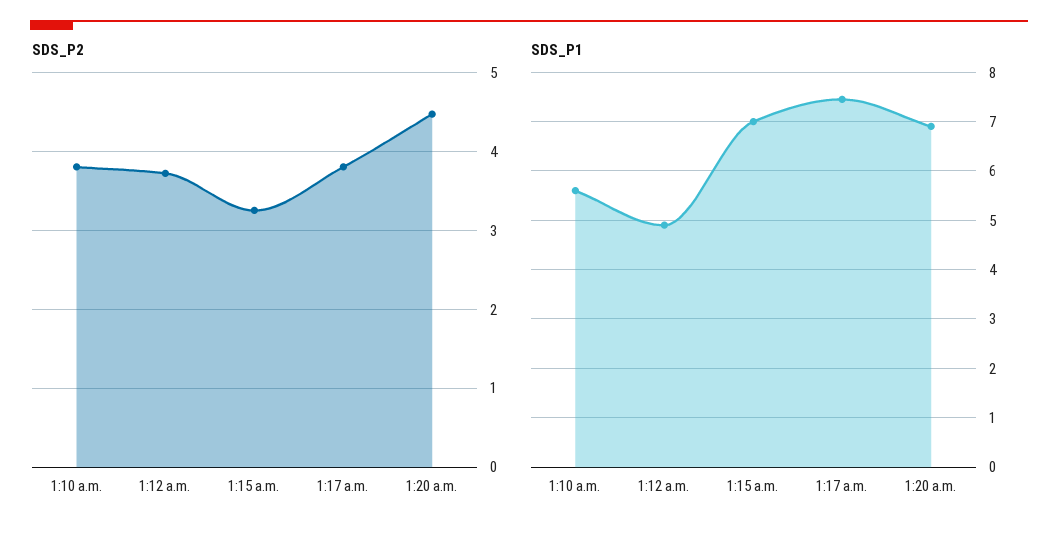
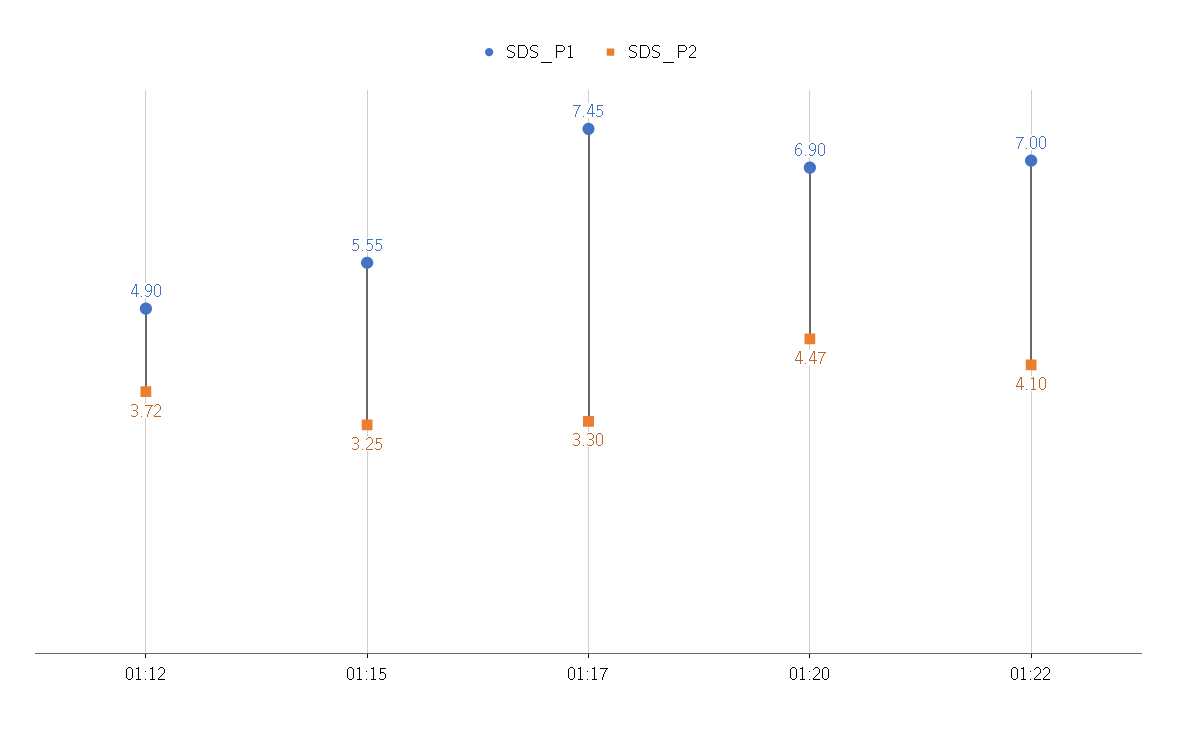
SDS_P2, 1:10 a.m.: 3.8 -> none
SDS_P2, 1:17 a.m.: 3.8 -> 3.3
SDS_P1, 1:10 a.m.: 5.6 -> none
SDS_P1, 1:15 a.m.: 7 -> 5.55
SDS_P1, 01:22: none -> 7
SDS_P2, 01:22: none -> 4.1

